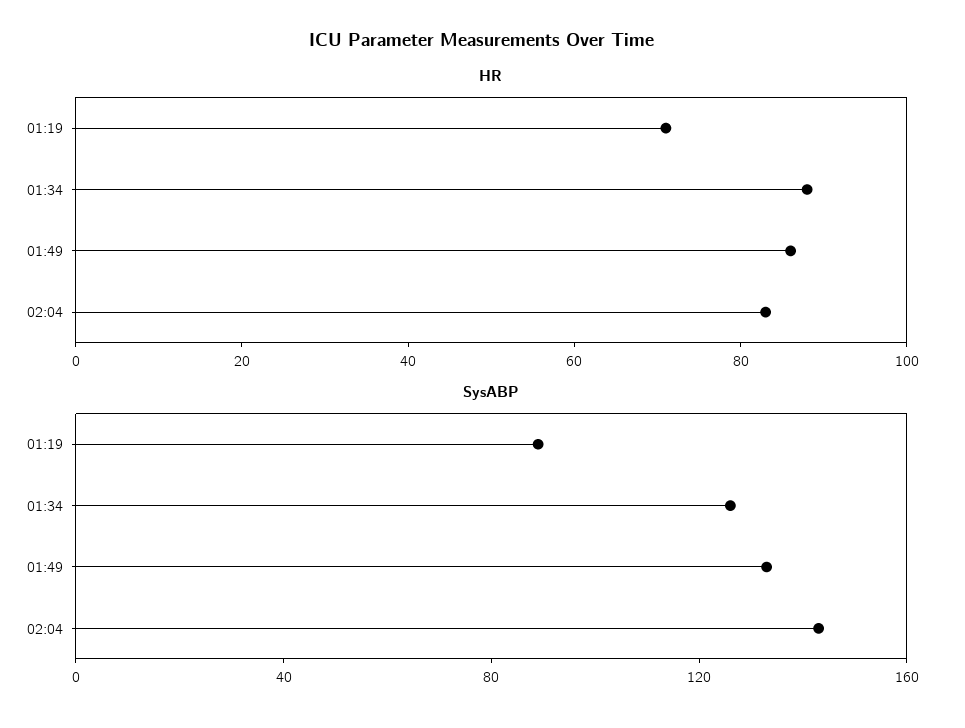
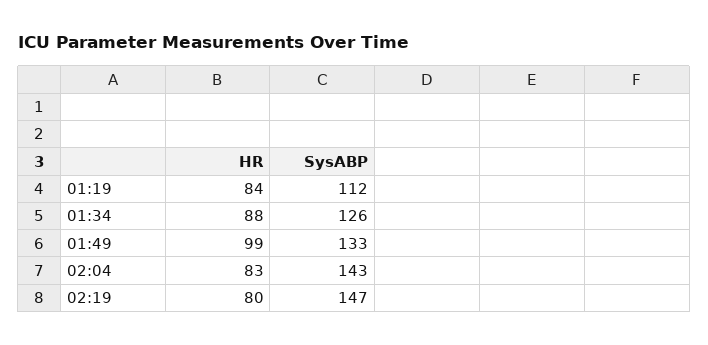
HR, 01:19: 70 -> 84
HR, 01:49: 85 -> 99
SysABP, 01:19: 90 -> 112
HR, 02:19: none -> 80
SysABP, 02:19: none -> 147

